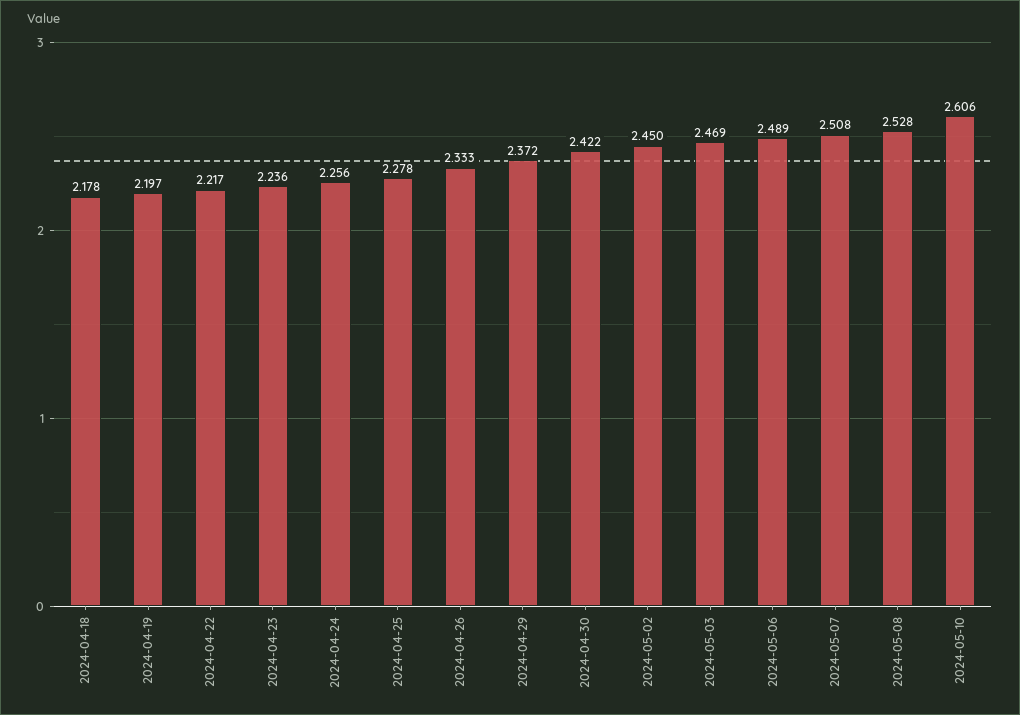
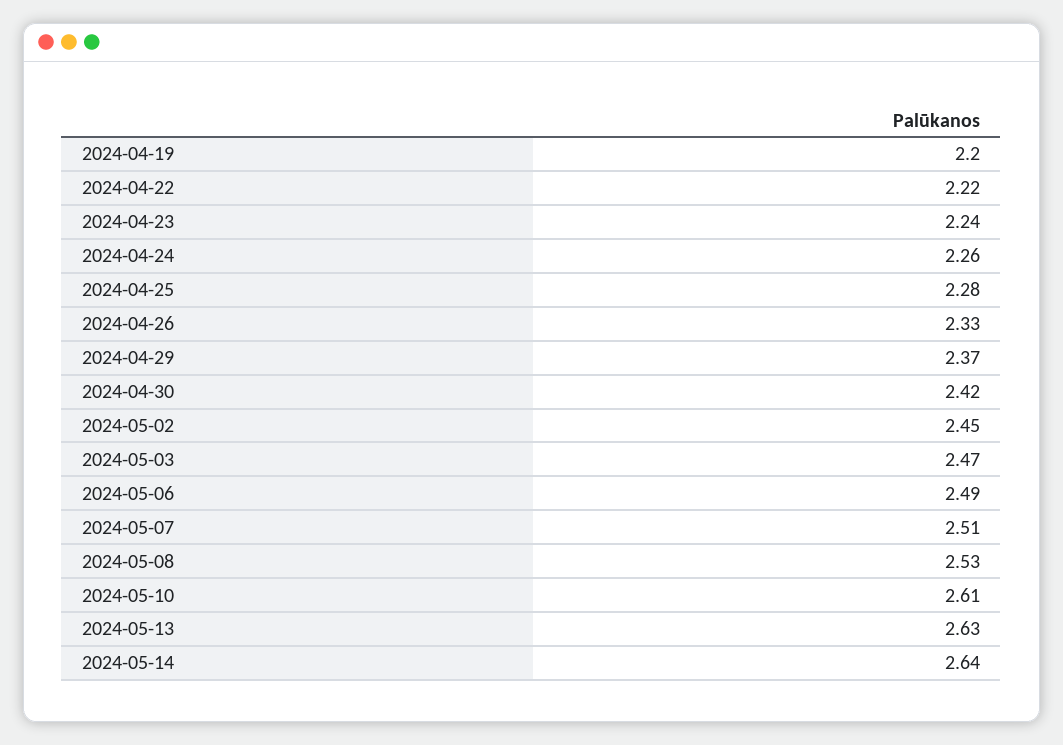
2024-04-18: 2.178 -> none
2024-05-13: none -> 2.63
2024-05-14: none -> 2.64

